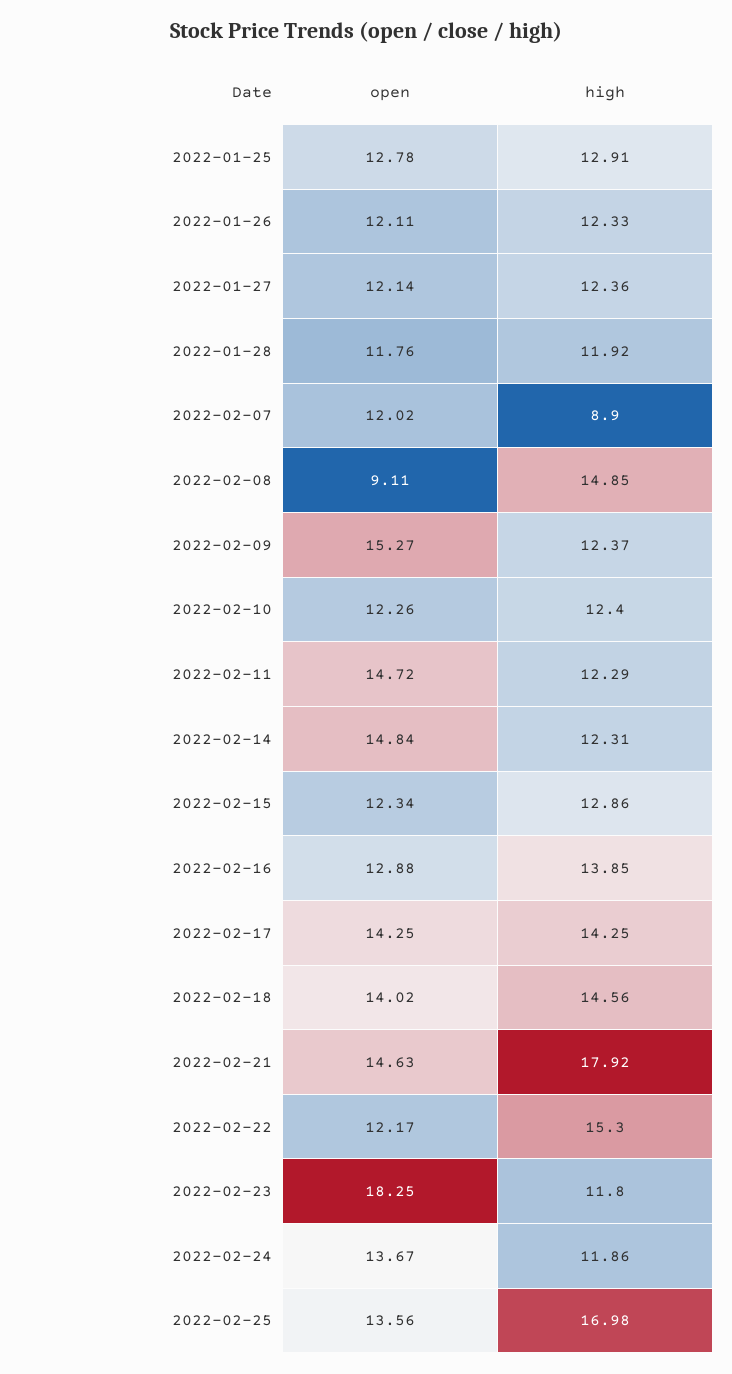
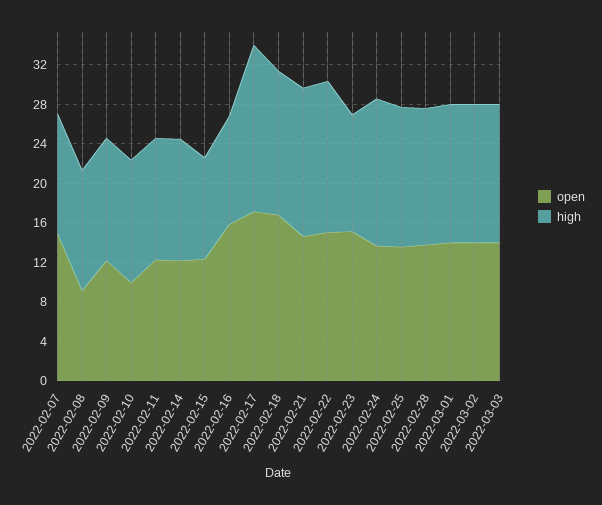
open, 2022-01-25: 12.78 -> none
high, 2022-01-25: 12.91 -> none
open, 2022-01-26: 12.11 -> none
high, 2022-01-26: 12.33 -> none
open, 2022-01-27: 12.14 -> none
high, 2022-01-27: 12.36 -> none
open, 2022-01-28: 11.76 -> none
high, 2022-01-28: 11.92 -> none
open, 2022-02-07: 12.02 -> 15
high, 2022-02-07: 8.9 -> 12
high, 2022-02-08: 14.85 -> 12
open, 2022-02-09: 15.27 -> 12
open, 2022-02-10: 12.26 -> 10
open, 2022-02-11: 14.72 -> 12
open, 2022-02-14: 14.84 -> 12
high, 2022-02-15: 12.86 -> 10
open, 2022-02-16: 12.88 -> 16
high, 2022-02-16: 13.85 -> 11
open, 2022-02-17: 14.25 -> 17
high, 2022-02-17: 14.25 -> 17
open, 2022-02-18: 14.02 -> 17
high, 2022-02-21: 17.92 -> 15
open, 2022-02-22: 12.17 -> 15
open, 2022-02-23: 18.25 -> 15
high, 2022-02-24: 11.86 -> 15
high, 2022-02-25: 16.98 -> 14
open, 2022-02-28: none -> 14
high, 2022-02-28: none -> 14
open, 2022-03-01: none -> 14
high, 2022-03-01: none -> 14
open, 2022-03-02: none -> 14
high, 2022-03-02: none -> 14
open, 2022-03-03: none -> 14
high, 2022-03-03: none -> 14

